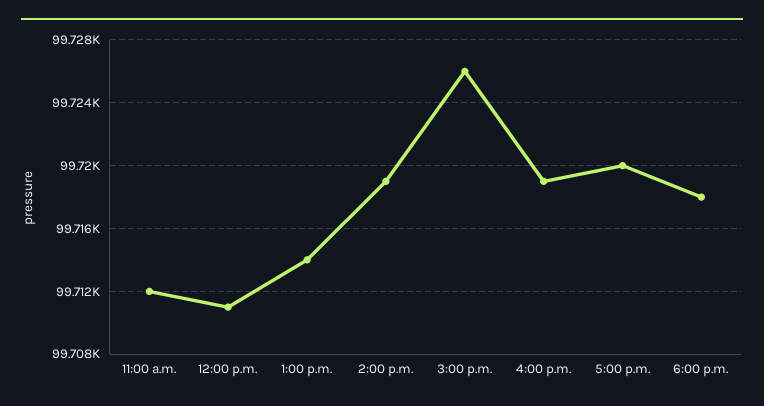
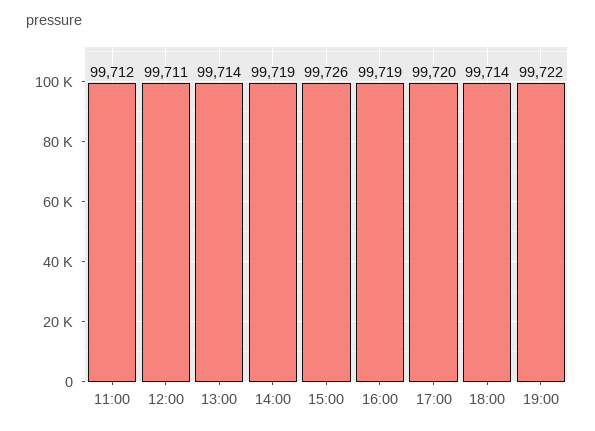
6:00 p.m.: 99718 -> 99714
19:00: none -> 99722

